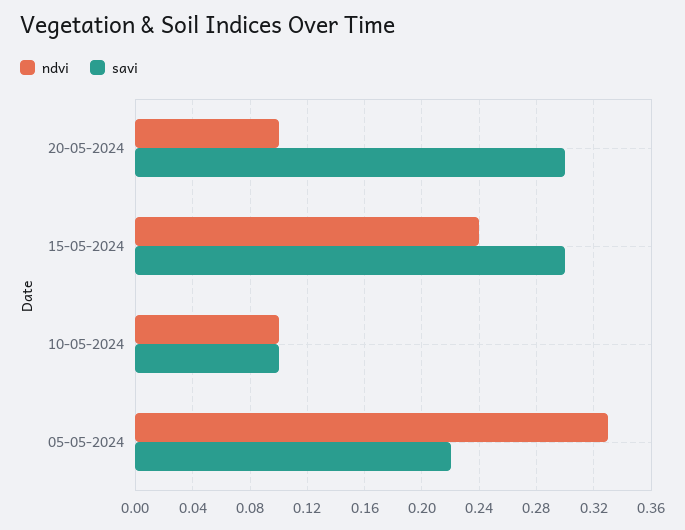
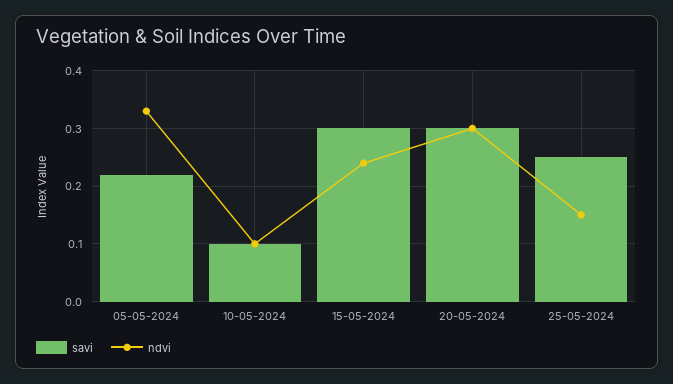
ndvi, 20-05-2024: 0.1 -> 0.3
savi, 25-05-2024: none -> 0.25
ndvi, 25-05-2024: none -> 0.15

